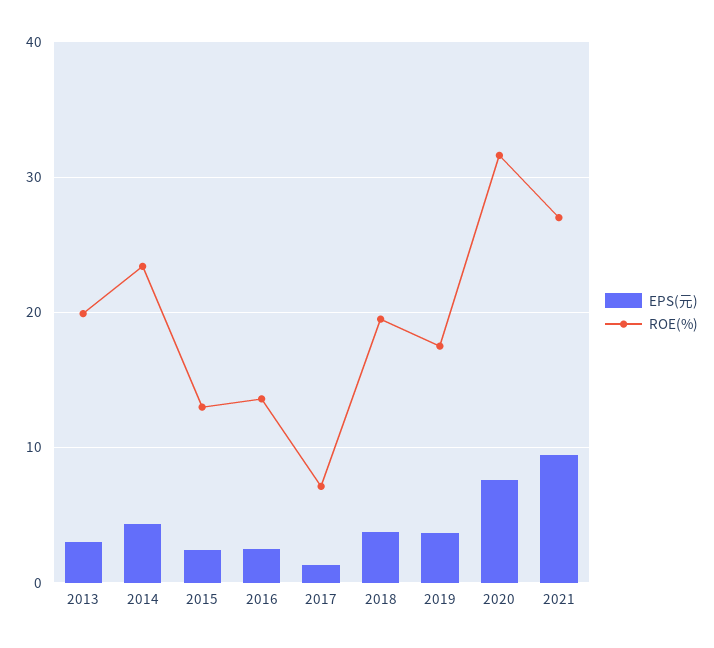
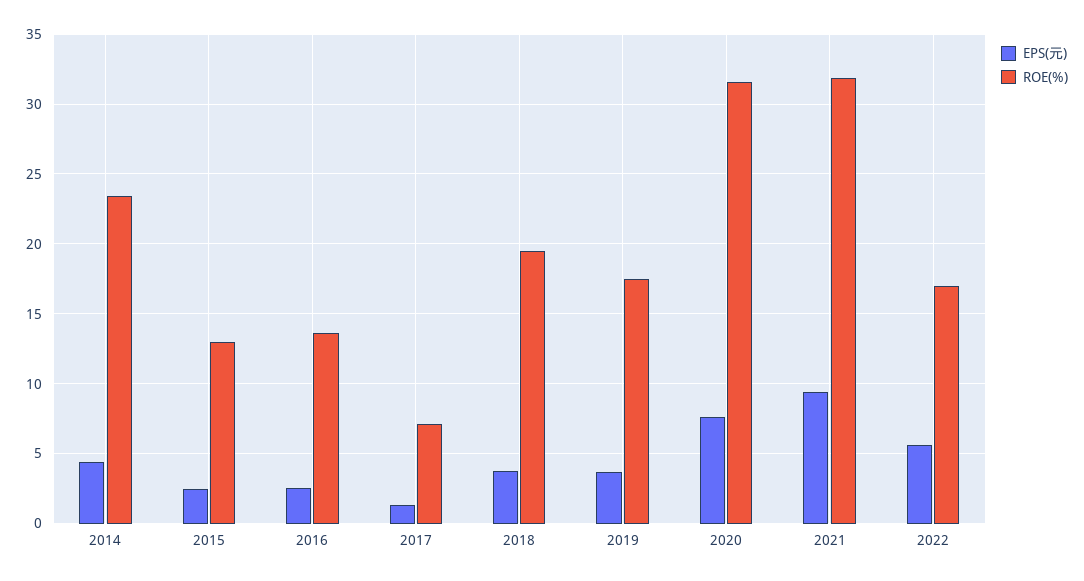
EPS(元), 2013: 3 -> none
ROE(%), 2013: 20 -> none
ROE(%), 2021: 27 -> 32
EPS(元), 2022: none -> 5.5
ROE(%), 2022: none -> 17

